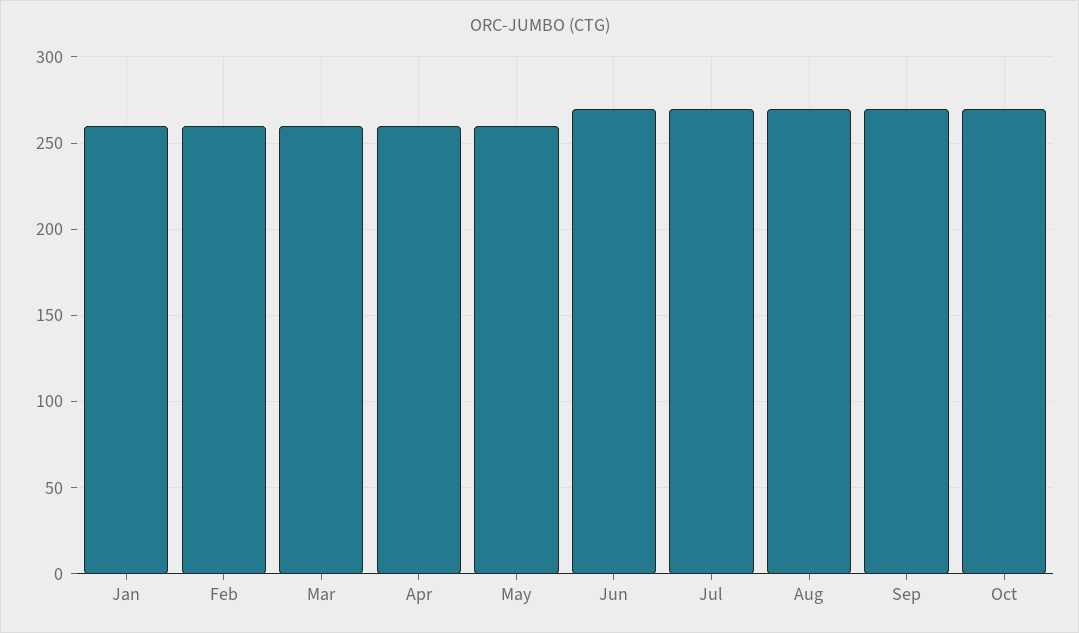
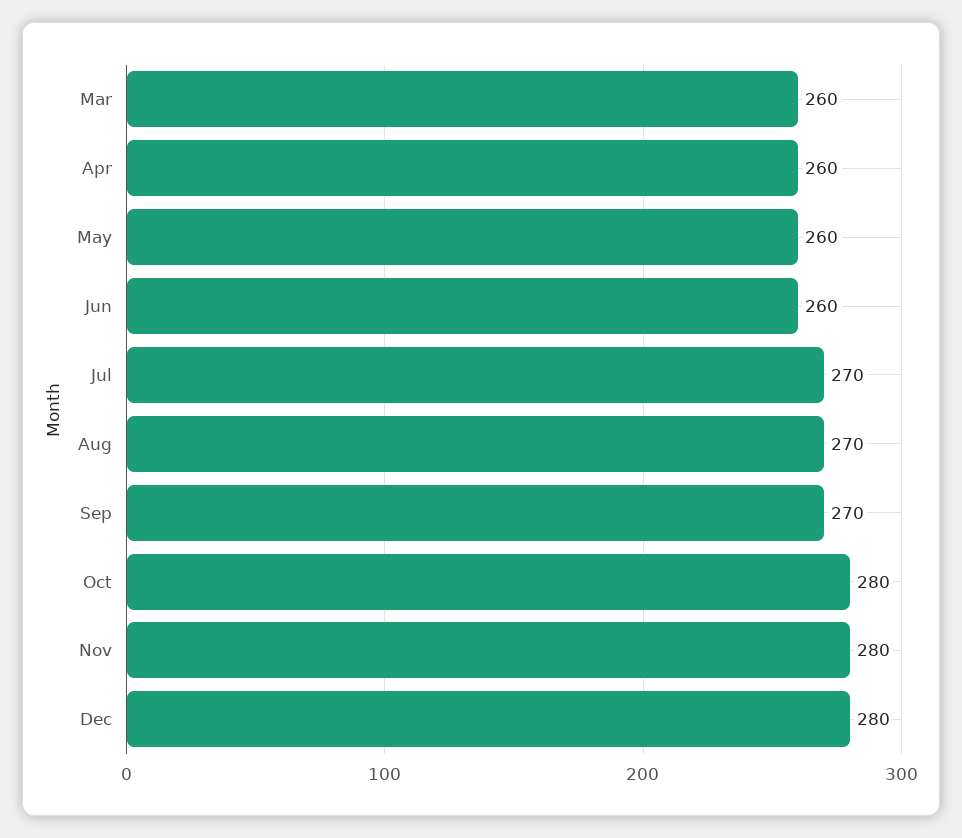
Jan: 260 -> none
Feb: 260 -> none
Jun: 270 -> 260
Oct: 270 -> 280
Nov: none -> 280
Dec: none -> 280

